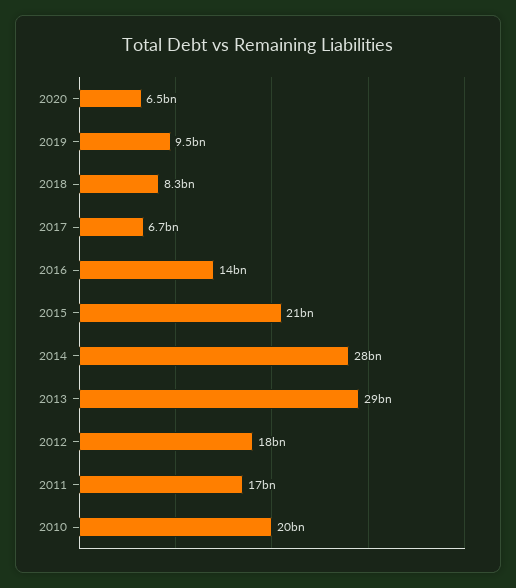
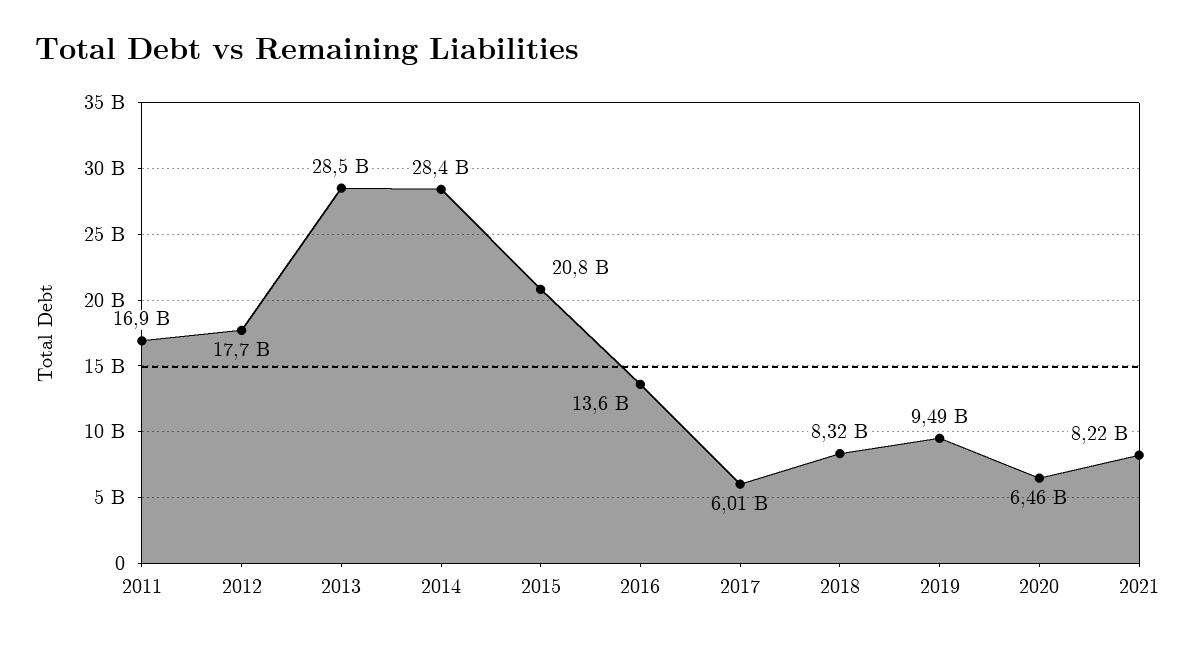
2017: 6700000000 -> 6010000000
2010: 20000000000 -> none
2021: none -> 8220000000

